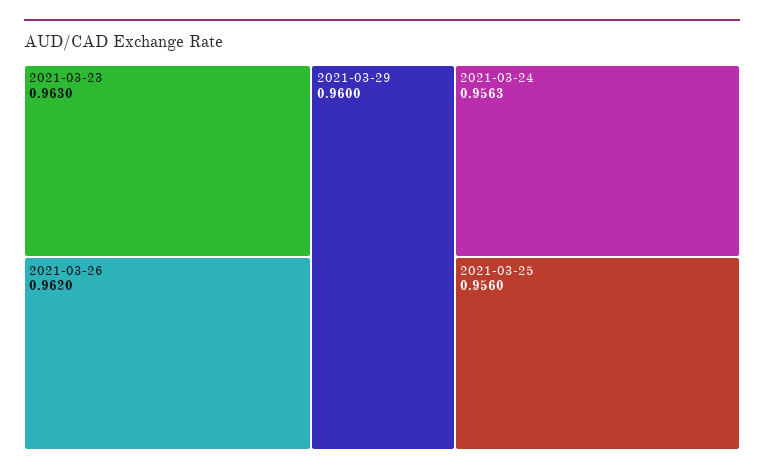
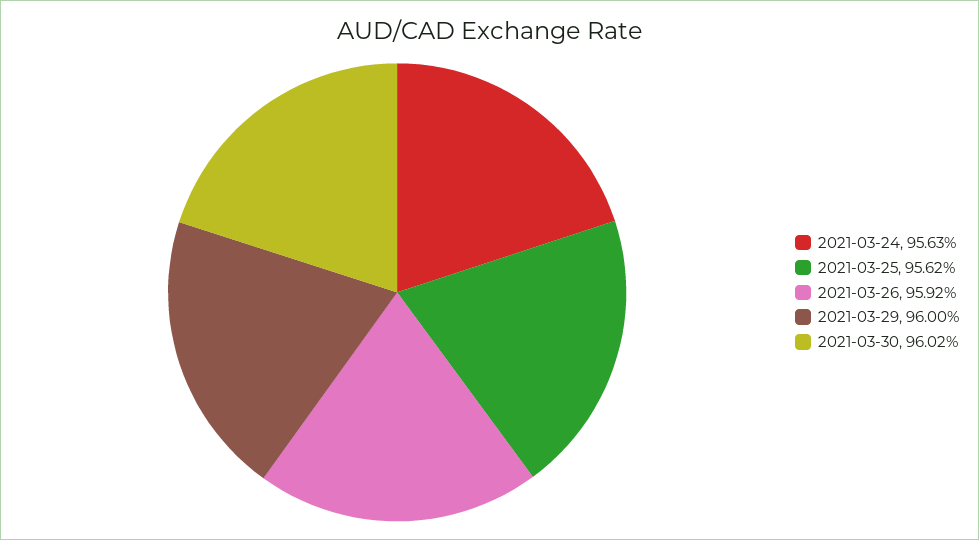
2021-03-23: 0.963 -> none
2021-03-26: 0.962 -> 0.9592
2021-03-25: 0.956 -> 0.9562
2021-03-30: none -> 0.9602

